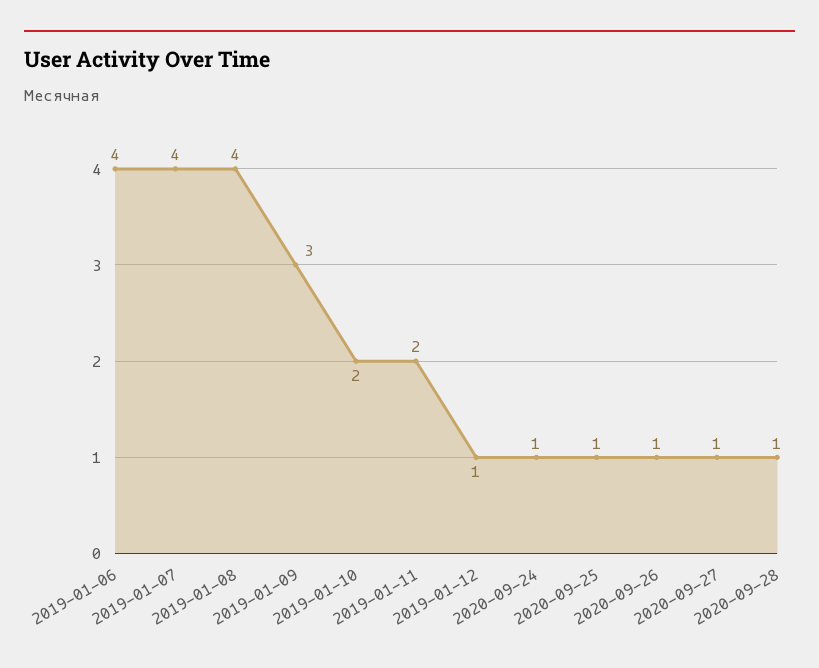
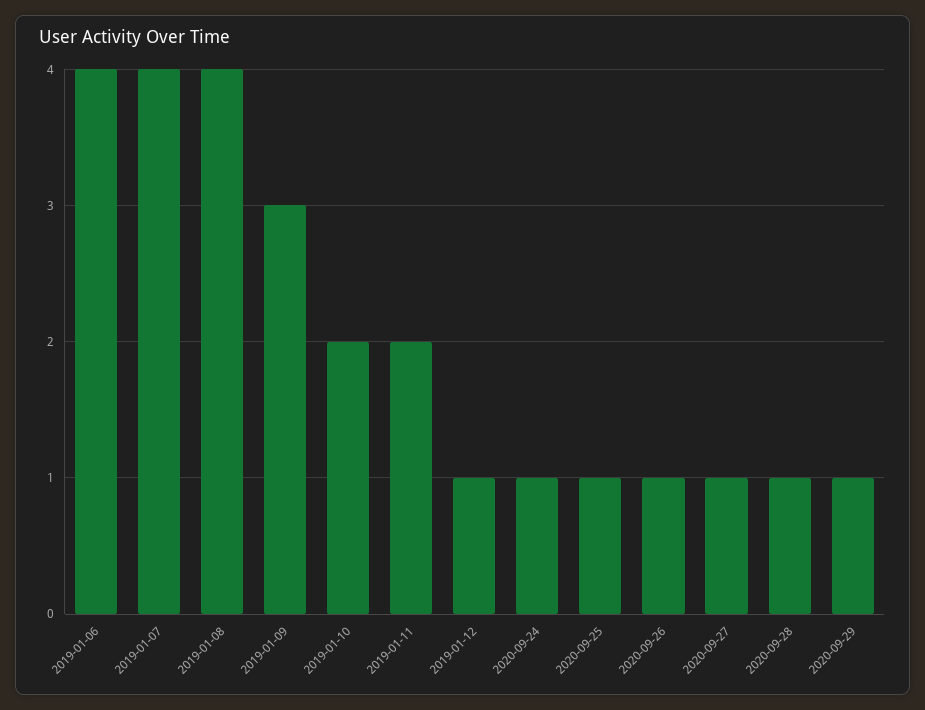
2020-09-29: none -> 1

